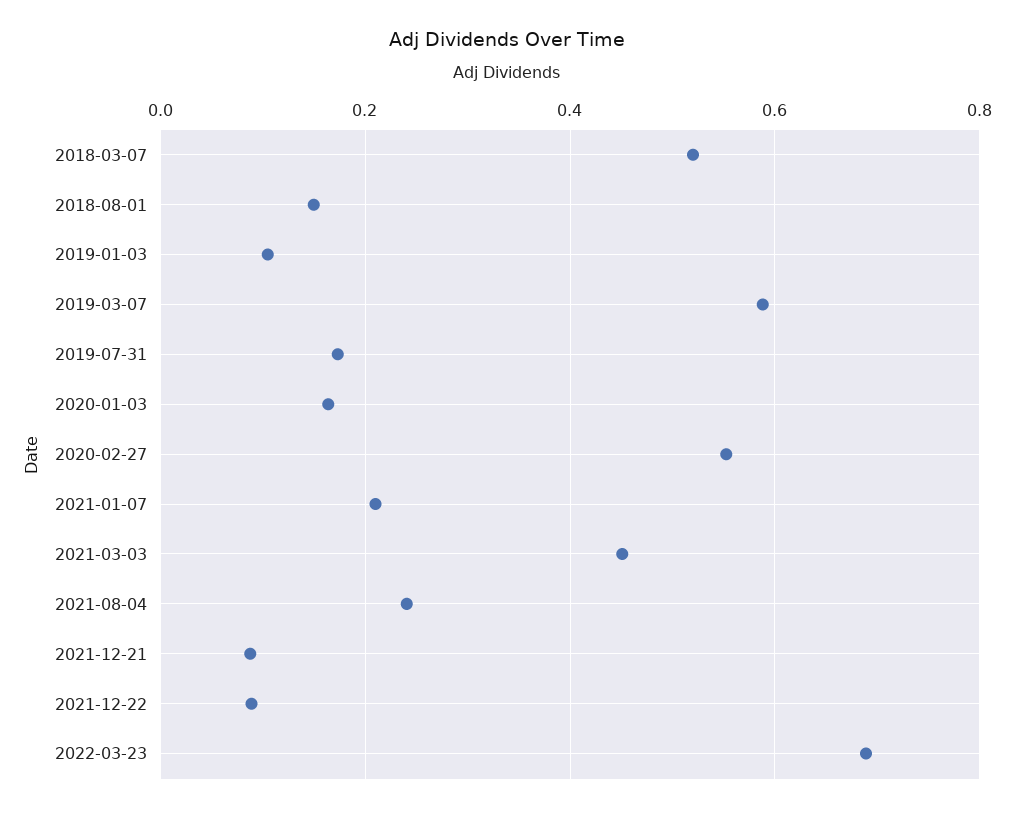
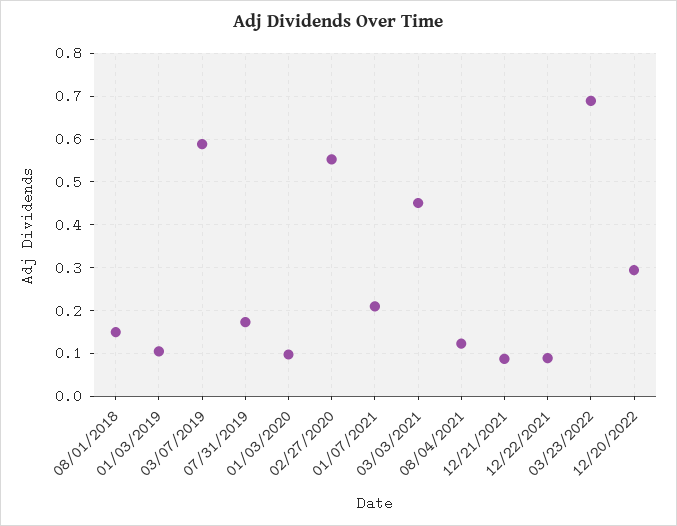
2018-03-07: 0.52 -> none
2020-01-03: 0.16 -> 0.1
2021-08-04: 0.24 -> 0.12
12/20/2022: none -> 0.3

